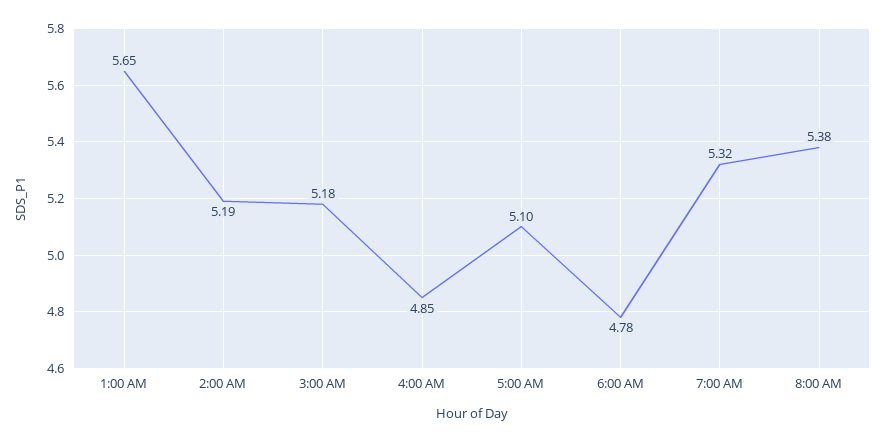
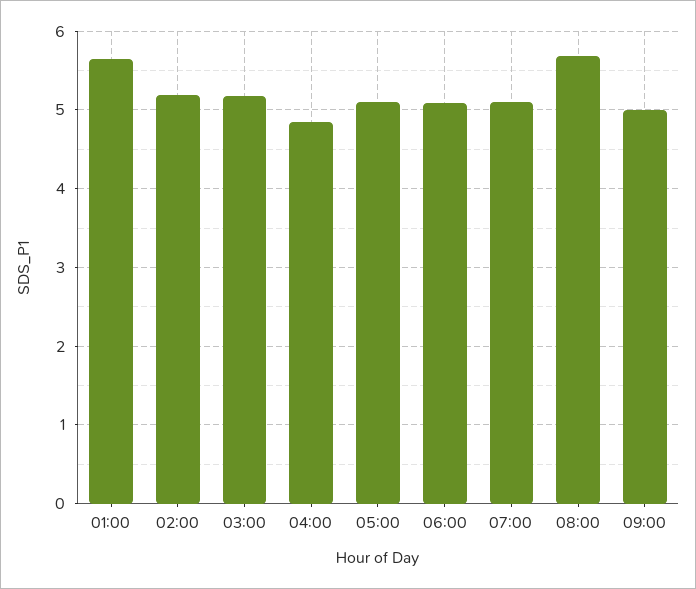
6:00 AM: 4.78 -> 5.1
7:00 AM: 5.32 -> 5.1
8:00 AM: 5.38 -> 5.7
09:00: none -> 5

